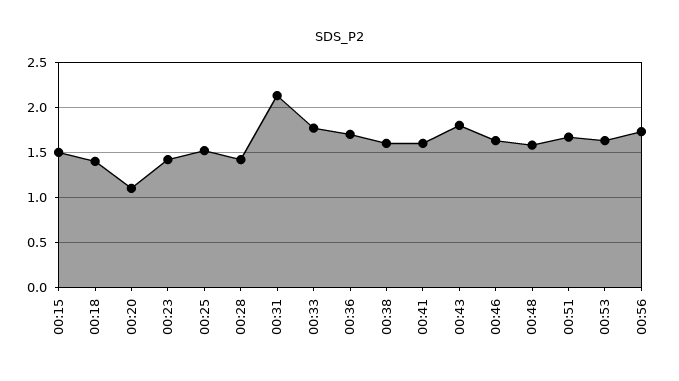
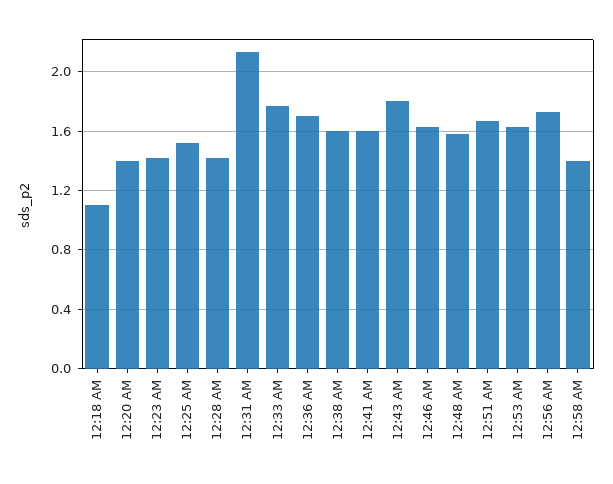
00:15: 1.5 -> none
00:18: 1.4 -> 1.1
00:20: 1.1 -> 1.4
12:58 AM: none -> 1.4

